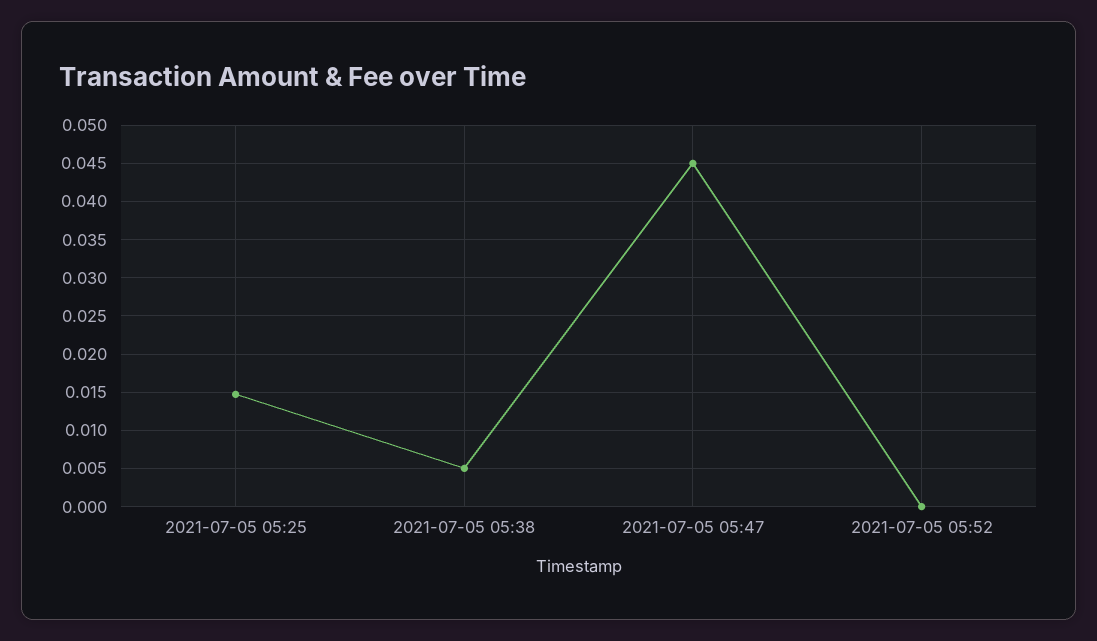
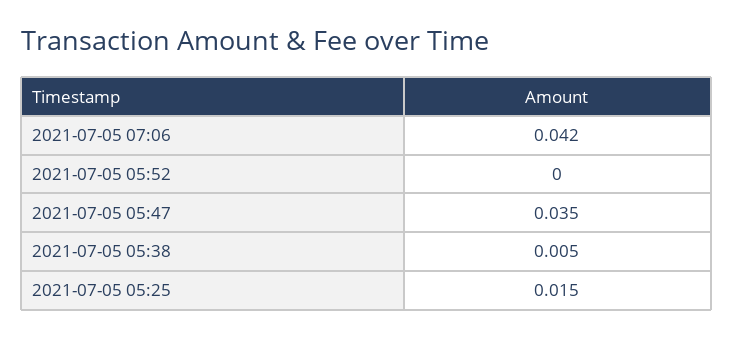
2021-07-05 05:47: 0.045 -> 0.035
2021-07-05 07:06: none -> 0.042

